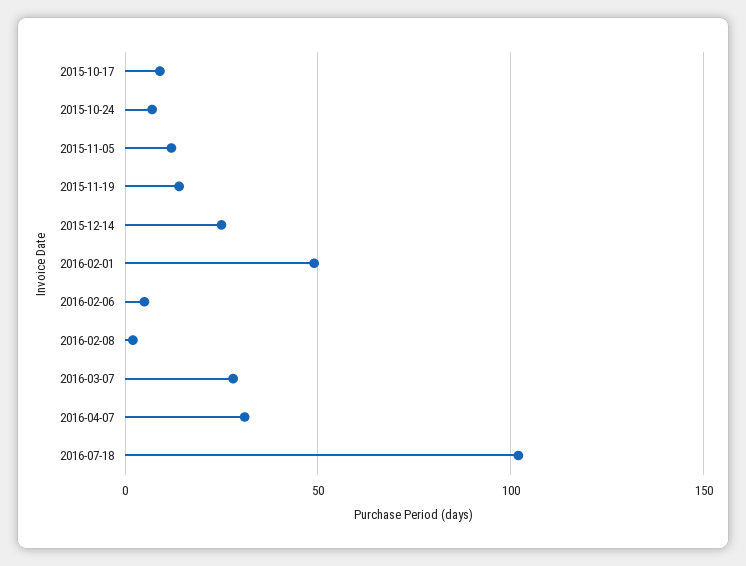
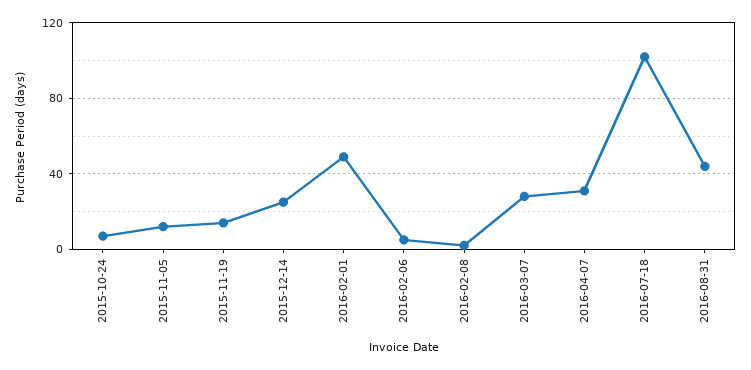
2015-10-17: 10 -> none
2016-08-31: none -> 45

